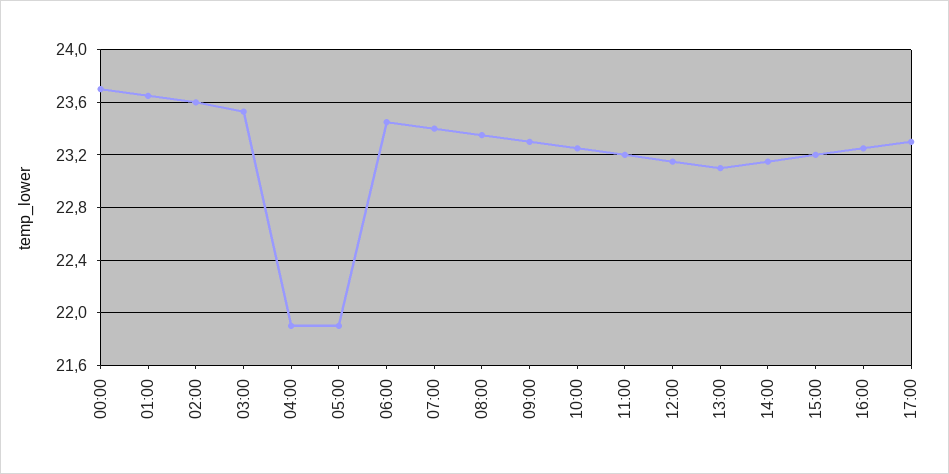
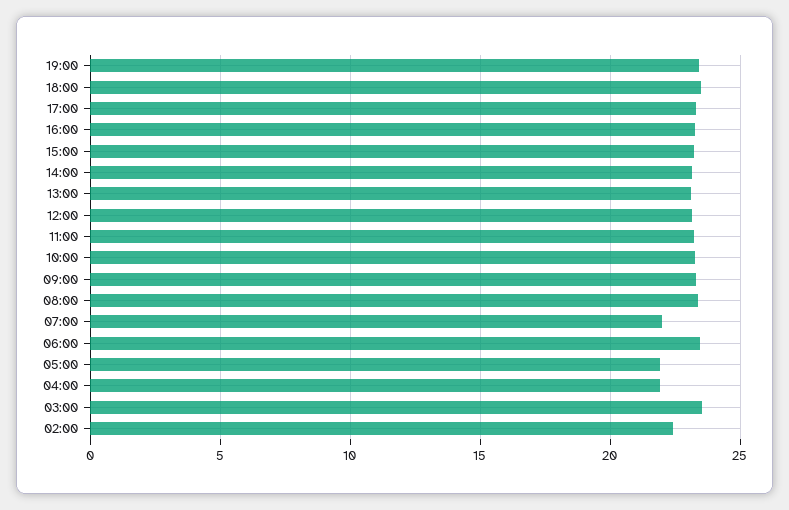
00:00: 23.7 -> none
01:00: 23.65 -> none
02:00: 23.6 -> 22.5
07:00: 23.4 -> 22
19:00: none -> 23.5
18:00: none -> 23.5

